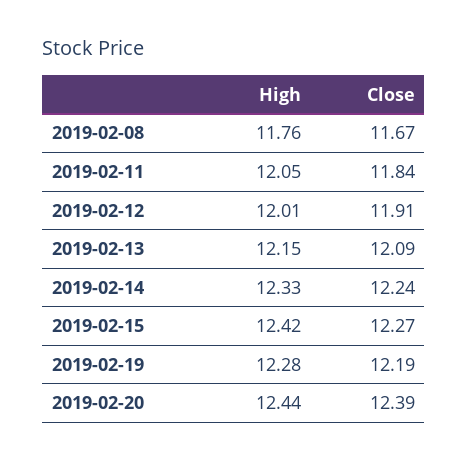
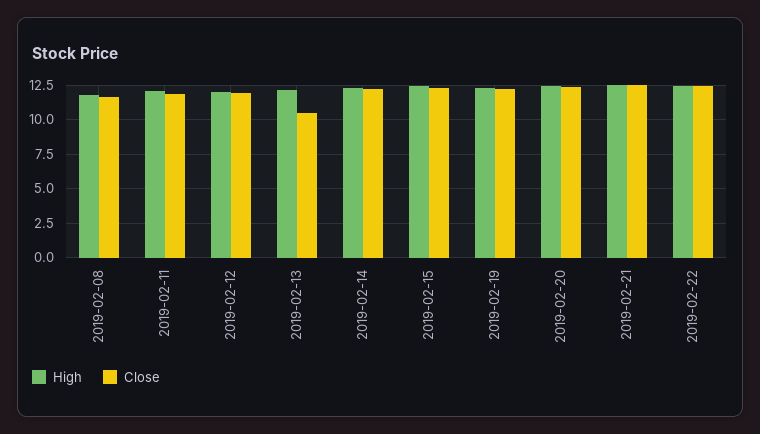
Close, 2019-02-13: 12.09 -> 10.5
High, 2019-02-21: none -> 12.5
Close, 2019-02-21: none -> 12.5
High, 2019-02-22: none -> 12.5
Close, 2019-02-22: none -> 12.5

